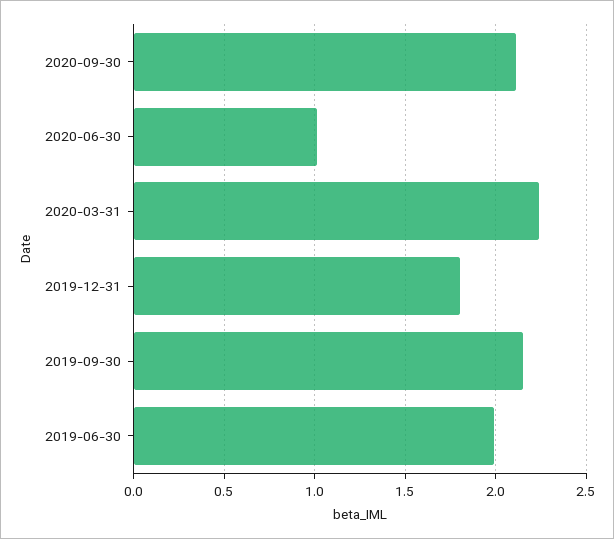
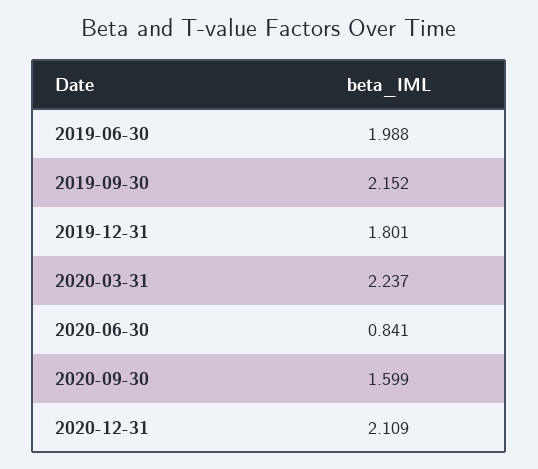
2020-09-30: 2.1 -> 1.599
2020-06-30: 1 -> 0.841
2020-12-31: none -> 2.109

